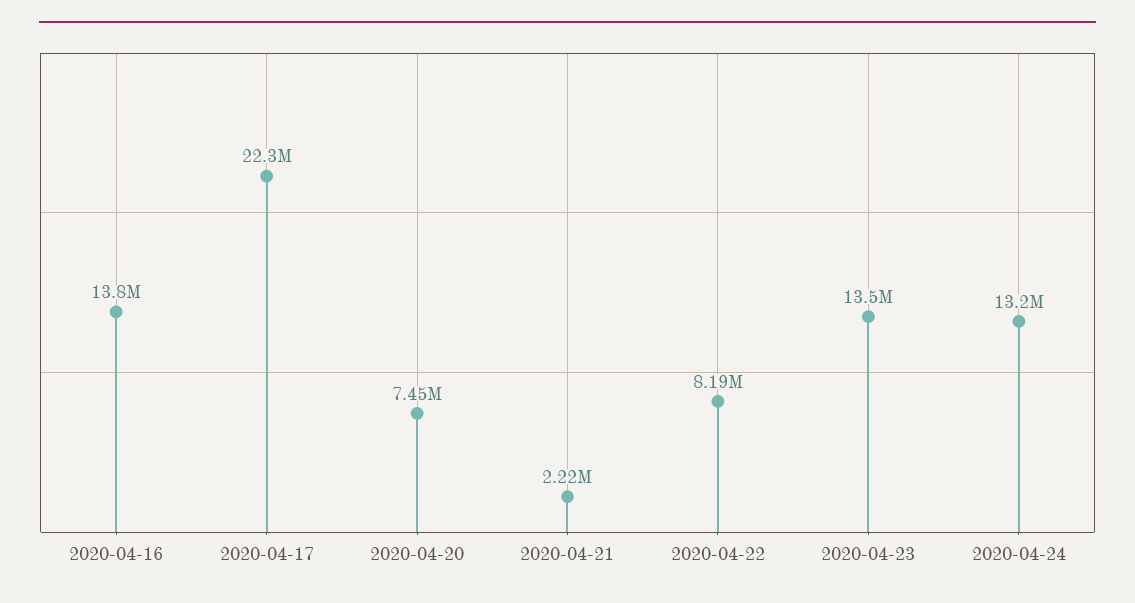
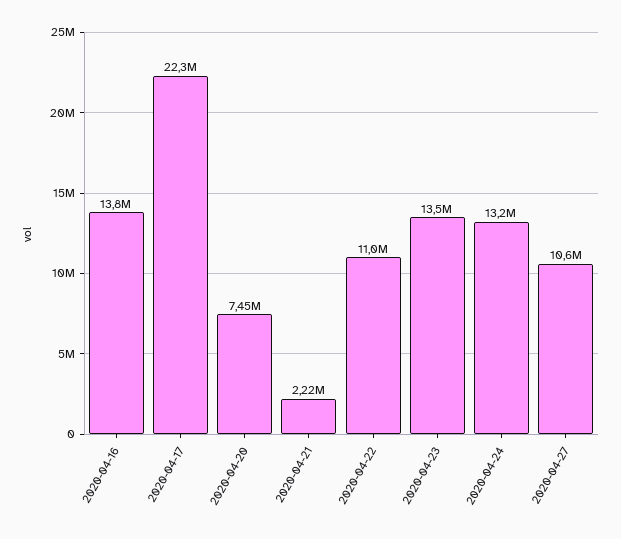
2020-04-22: 8190000 -> 11000000
2020-04-27: none -> 10600000

